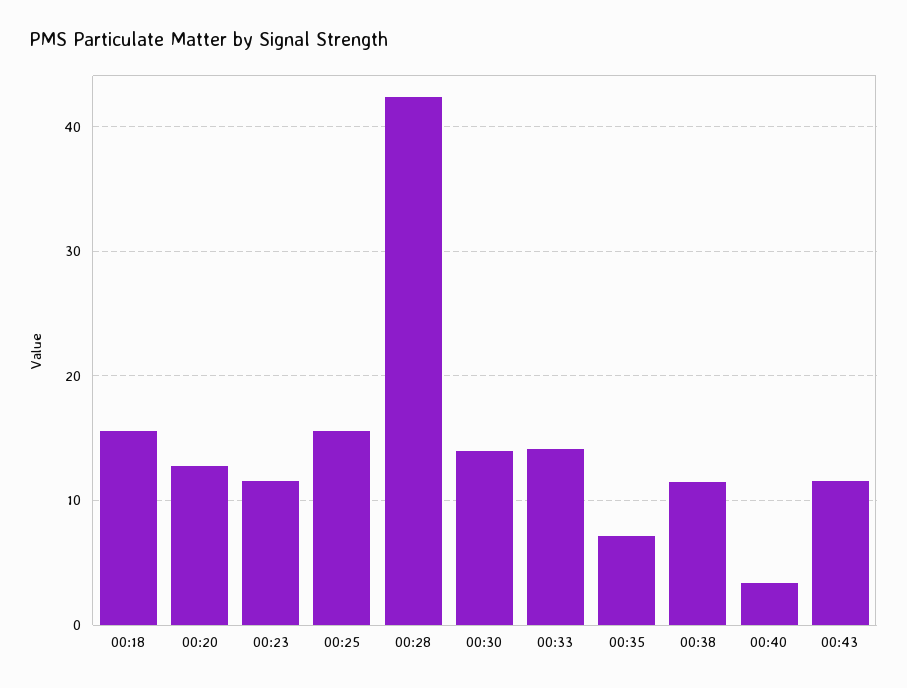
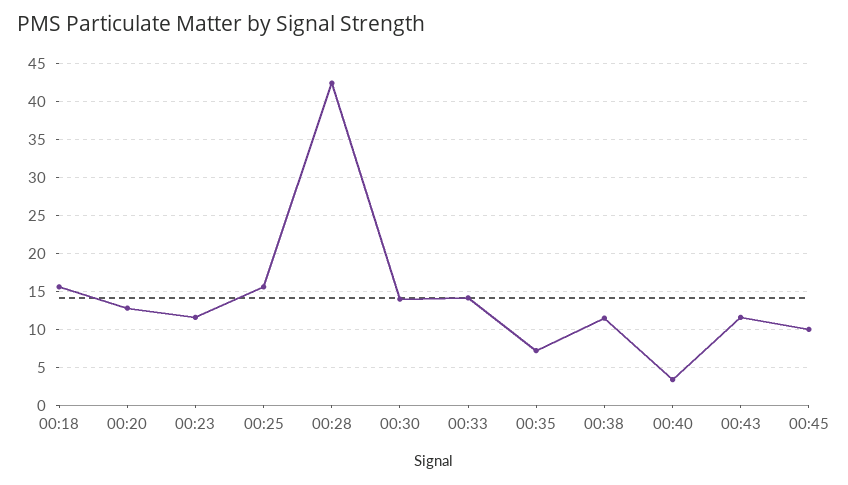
00:45: none -> 10

